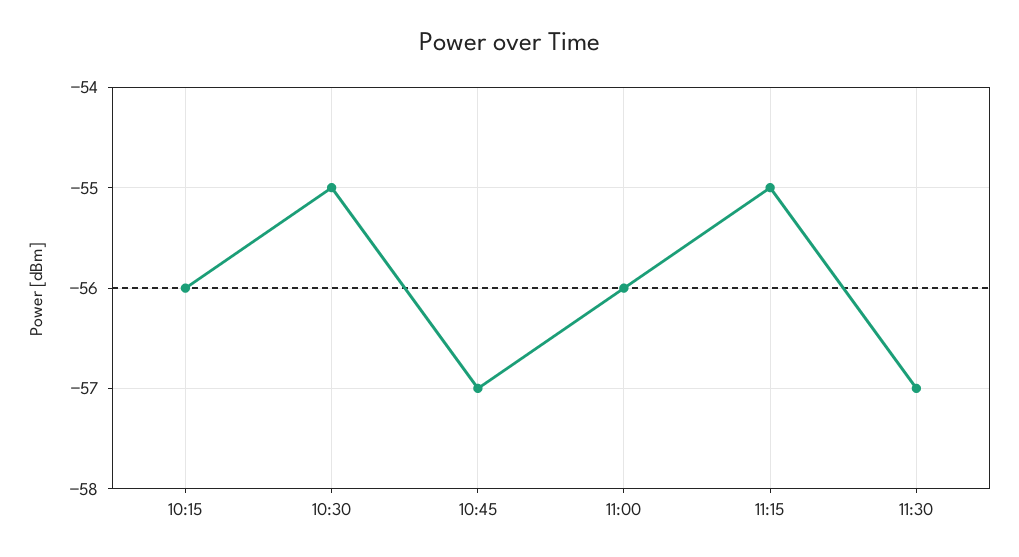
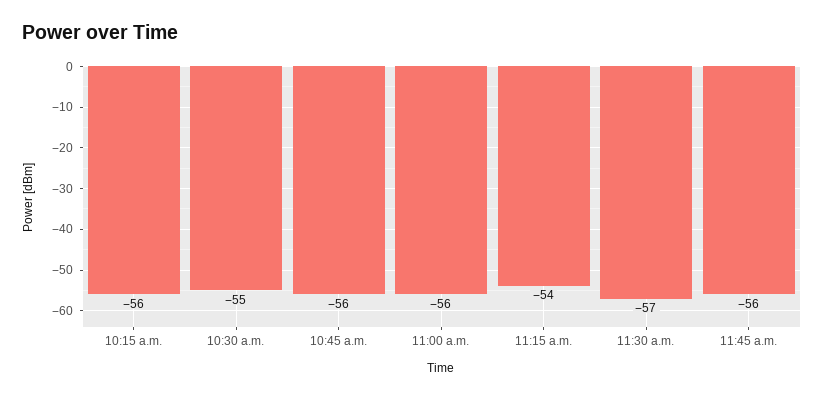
10:45: -57 -> -56
11:15: -55 -> -54
11:45 a.m.: none -> -56

